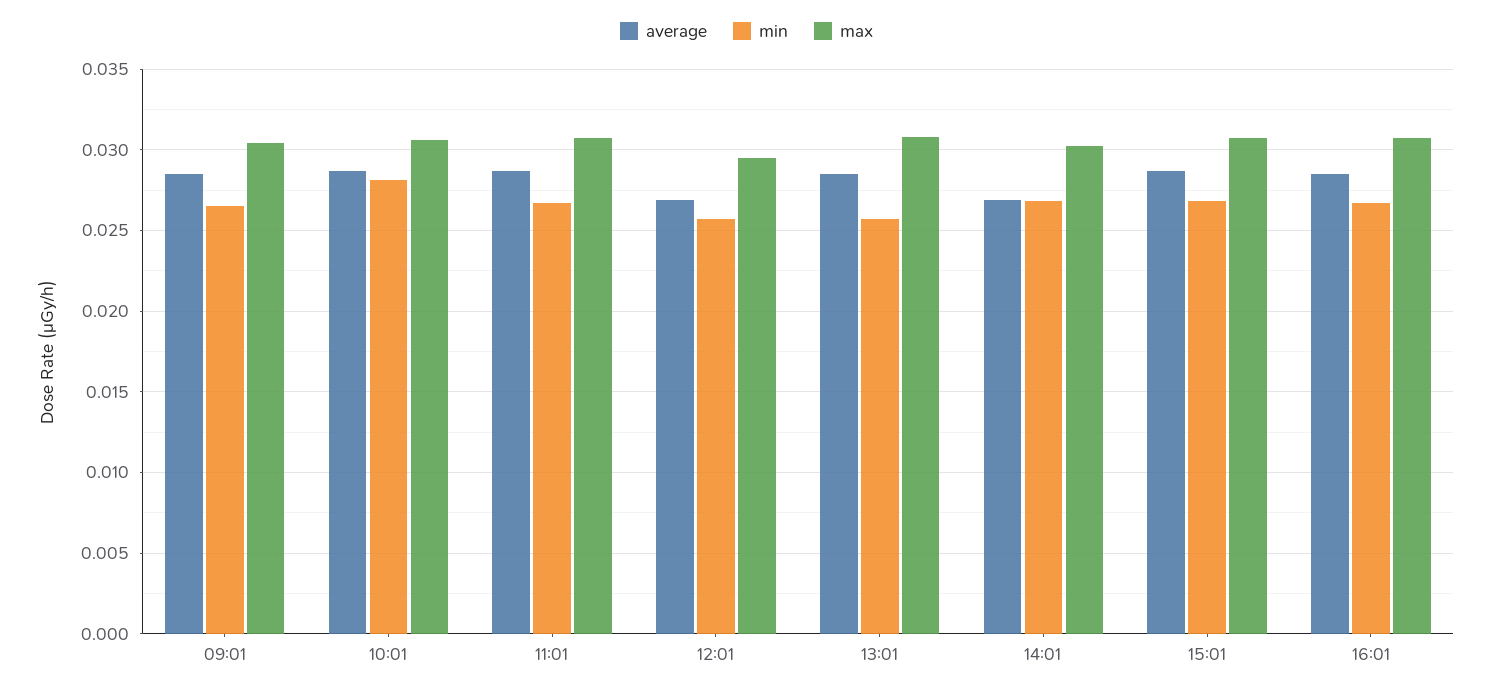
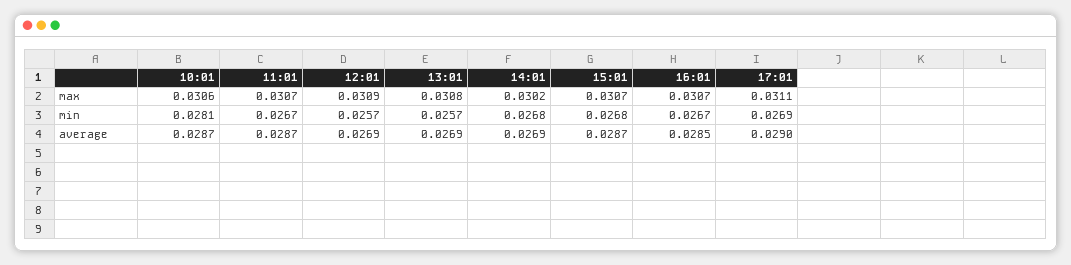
average, 09:01: 0.0285 -> none
min, 09:01: 0.0265 -> none
max, 09:01: 0.0305 -> none
max, 12:01: 0.0295 -> 0.0309
average, 13:01: 0.0285 -> 0.0269
max, 17:01: none -> 0.0311
min, 17:01: none -> 0.0269
average, 17:01: none -> 0.029

